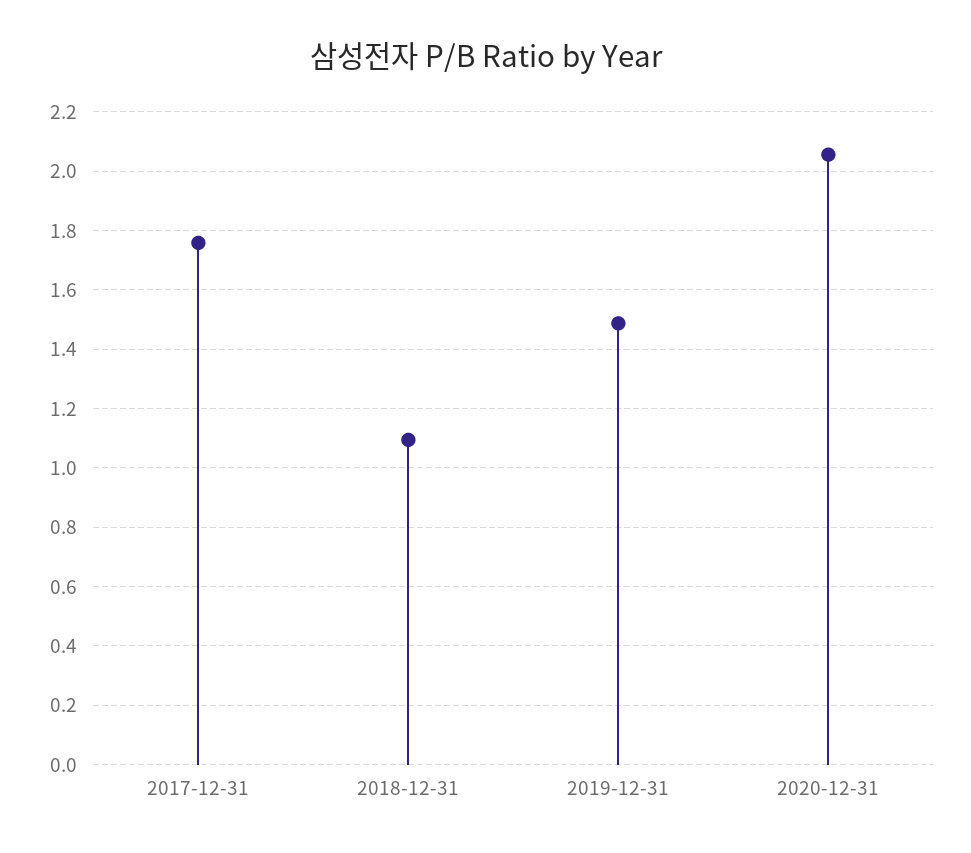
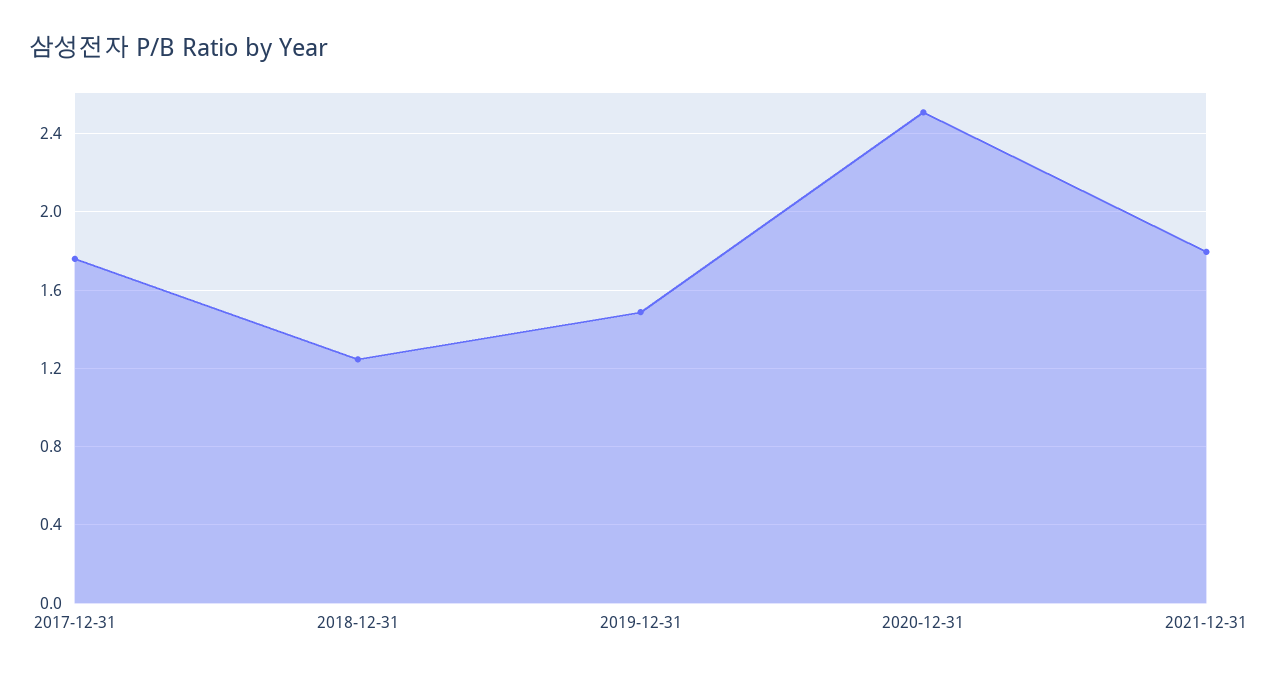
2018-12-31: 1.1 -> 1.25
2020-12-31: 2.05 -> 2.5
2021-12-31: none -> 1.8

